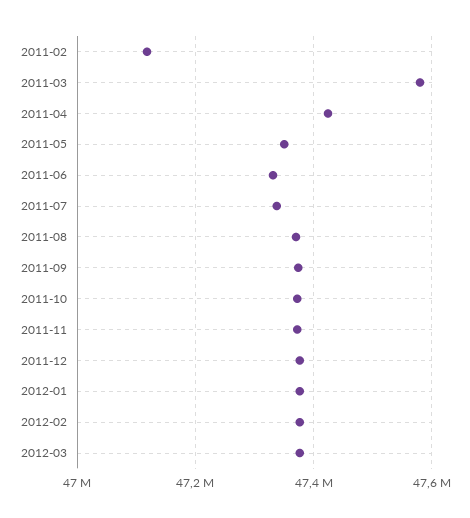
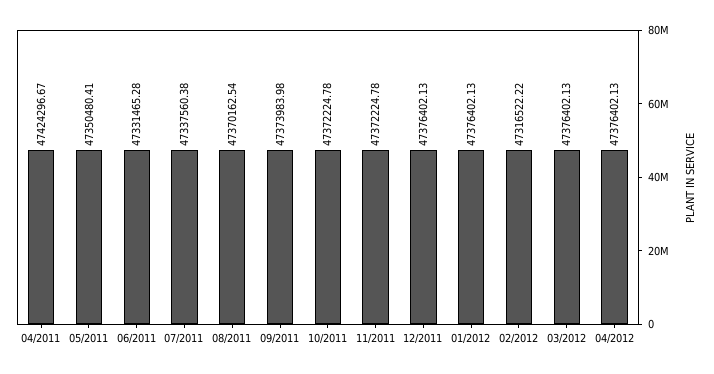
2011-02: 47120000 -> none
2011-03: 47580000 -> none
2012-02: 47380000 -> 47316522.22
04/2012: none -> 47376402.13

